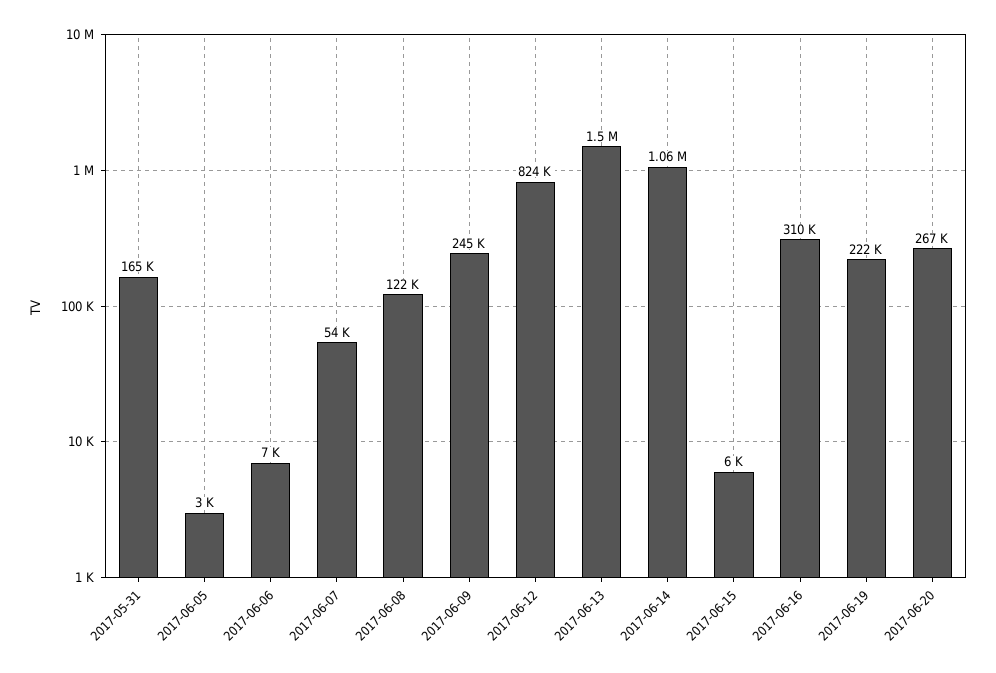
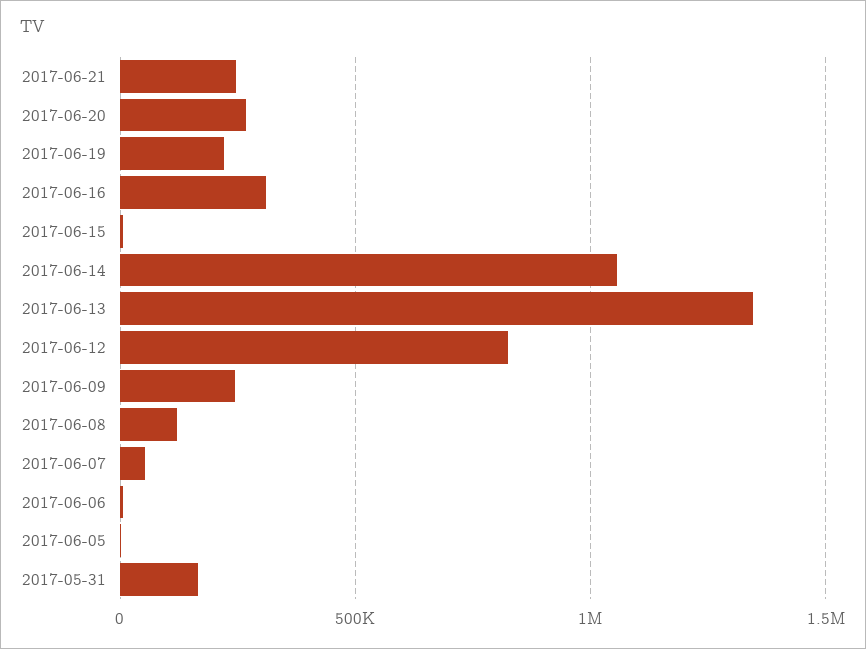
2017-06-13: 1500000 -> 1350000
2017-06-21: none -> 250000

